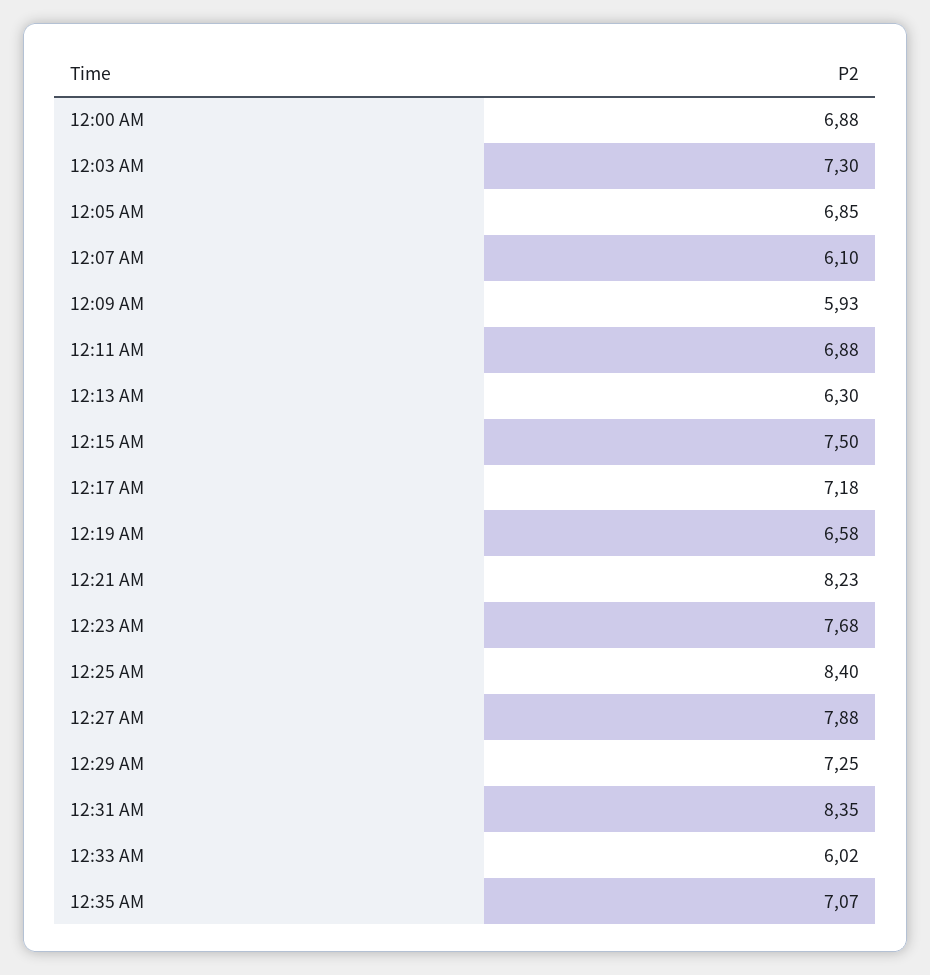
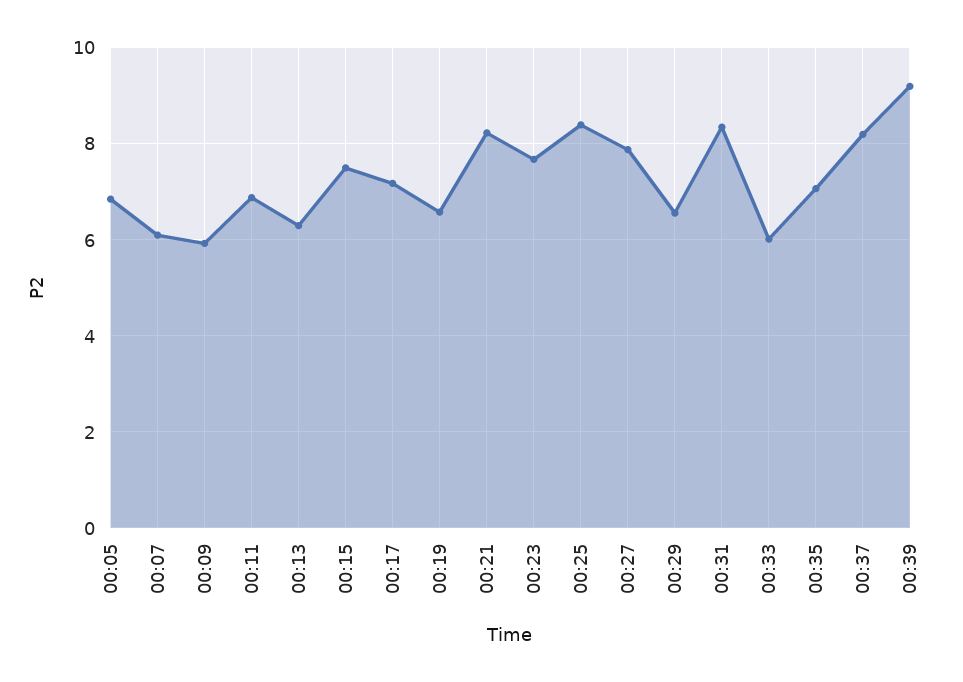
12:00 AM: 6.88 -> none
12:03 AM: 7.3 -> none
12:29 AM: 7.25 -> 6.6
00:37: none -> 8.2
00:39: none -> 9.2

